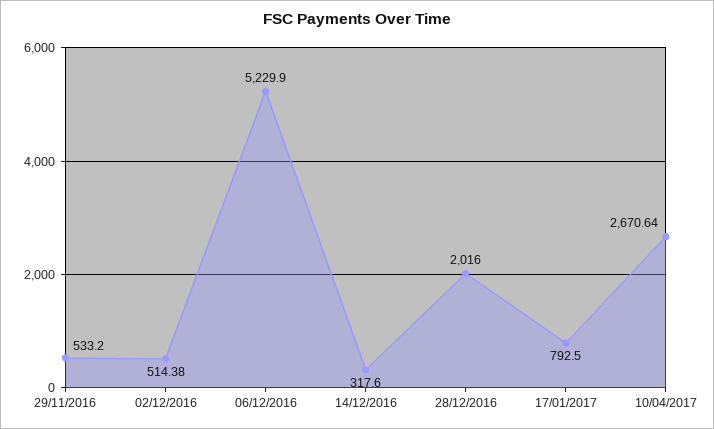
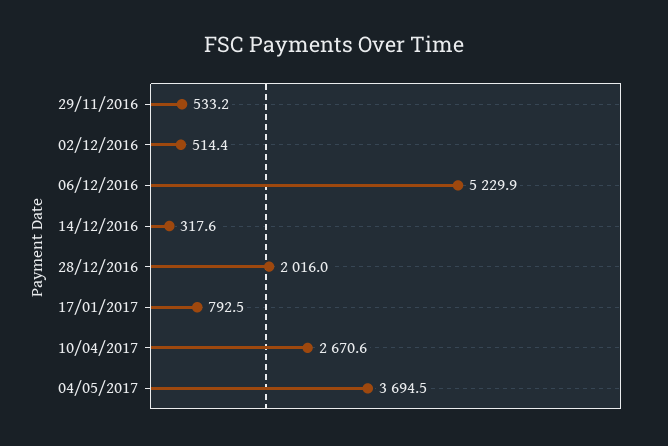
04/05/2017: none -> 3694.5

